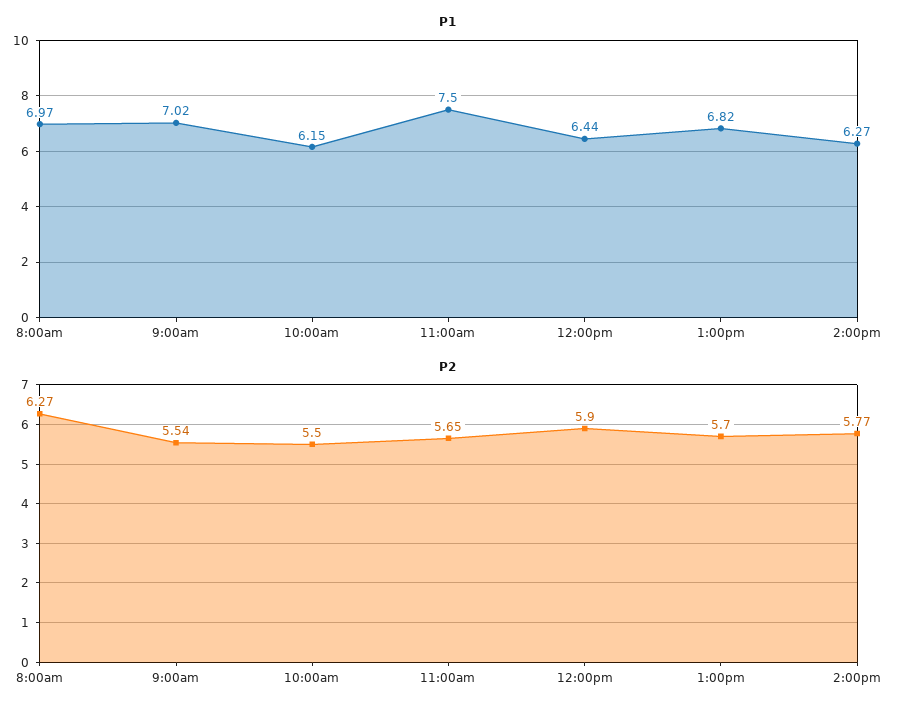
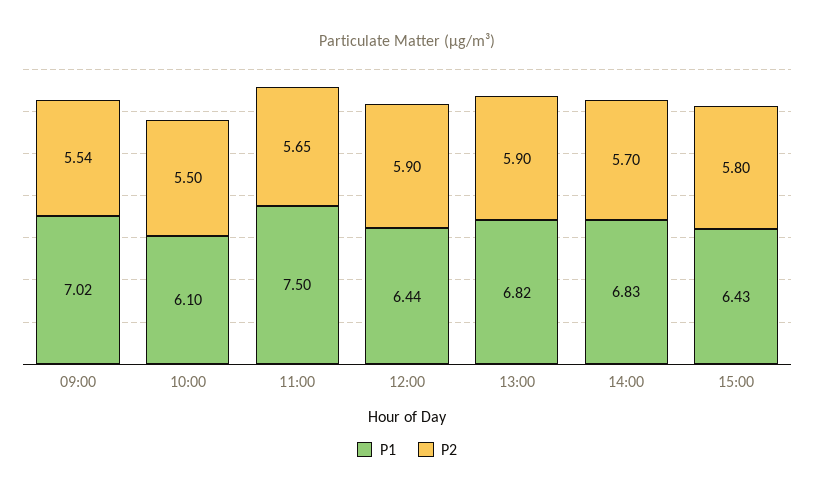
P1, 8:00am: 6.97 -> none
P1, 10:00am: 6.15 -> 6.1
P1, 2:00pm: 6.27 -> 6.83
P2, 8:00am: 6.27 -> none
P2, 1:00pm: 5.7 -> 5.9
P2, 2:00pm: 5.77 -> 5.7
P1, 15:00: none -> 6.43
P2, 15:00: none -> 5.8

